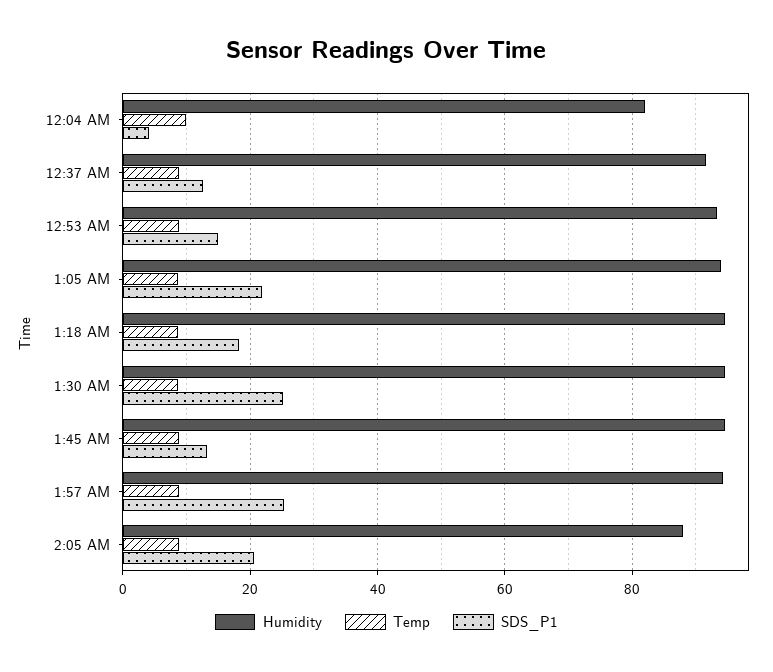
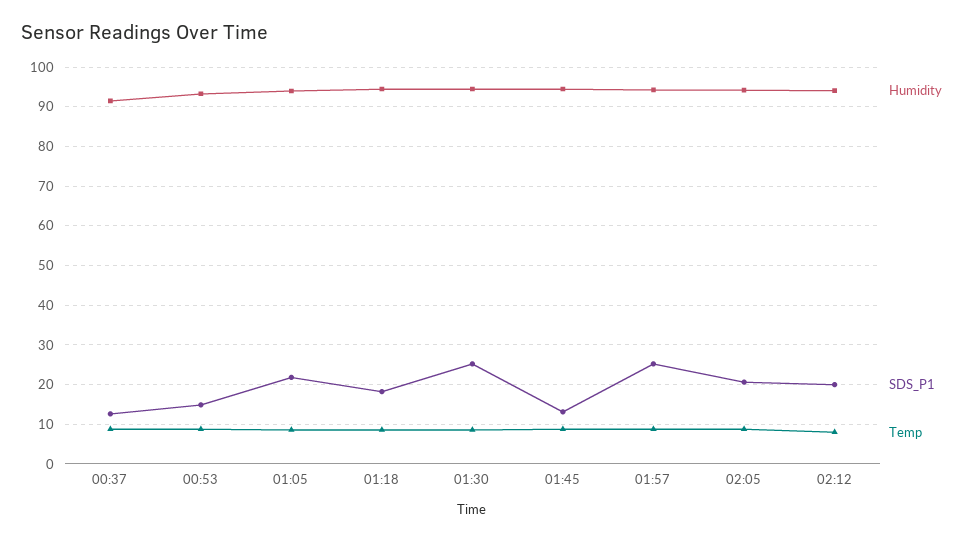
Humidity, 12:04 AM: 82 -> none
Temp, 12:04 AM: 10 -> none
SDS_P1, 12:04 AM: 4 -> none
Humidity, 2:05 AM: 88 -> 94
Humidity, 02:12: none -> 94
SDS_P1, 02:12: none -> 20
Temp, 02:12: none -> 8

